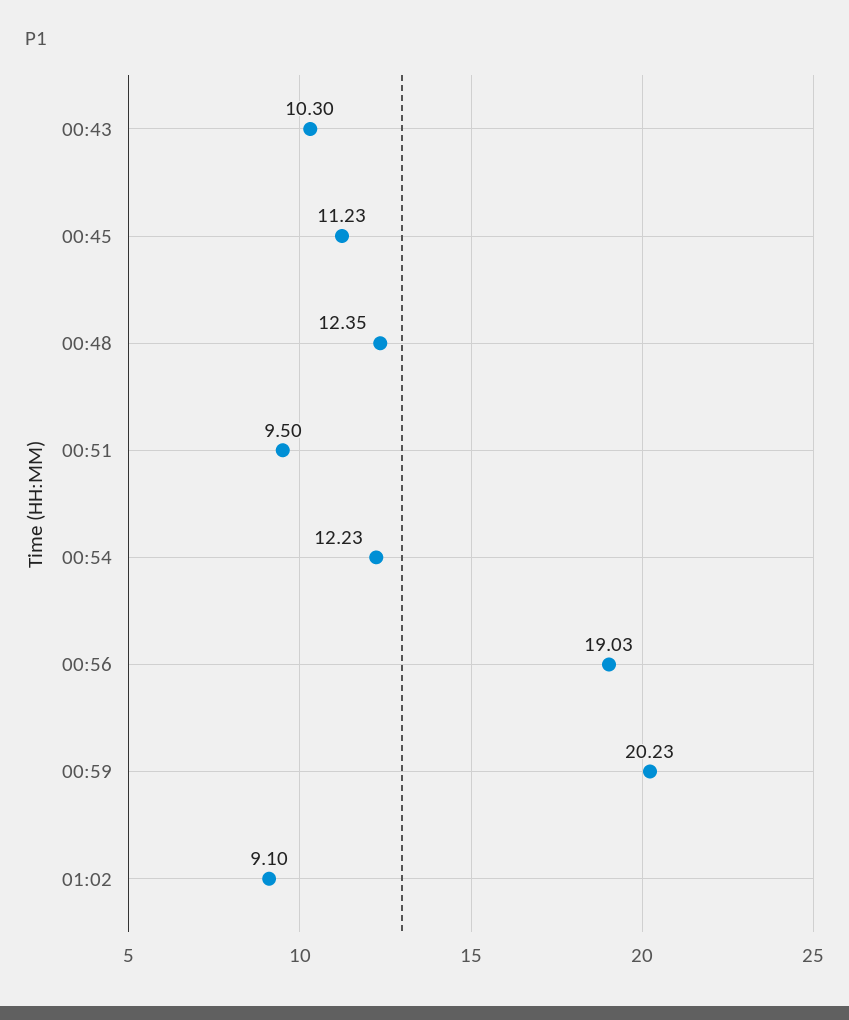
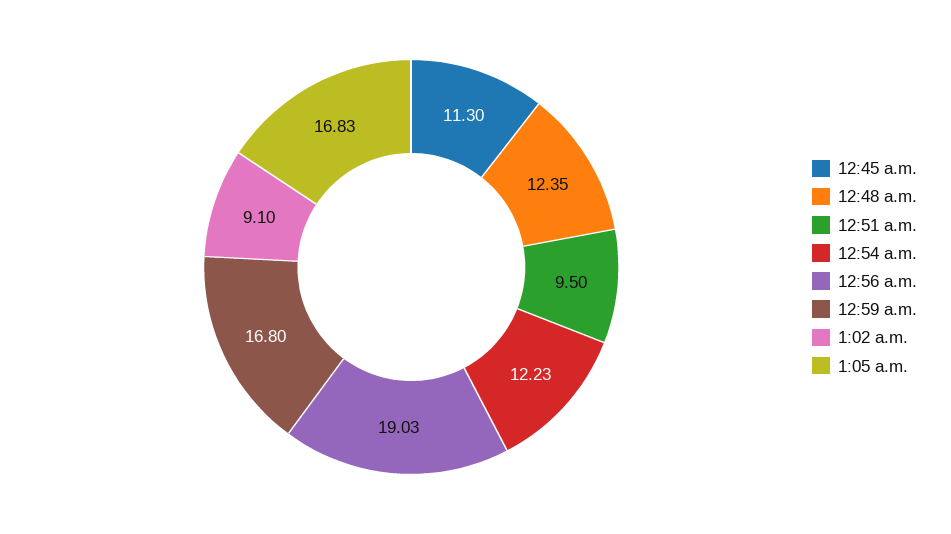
00:43: 10.3 -> none
00:45: 11.23 -> 11.3
00:59: 20.23 -> 16.8
1:05 a.m.: none -> 16.83

